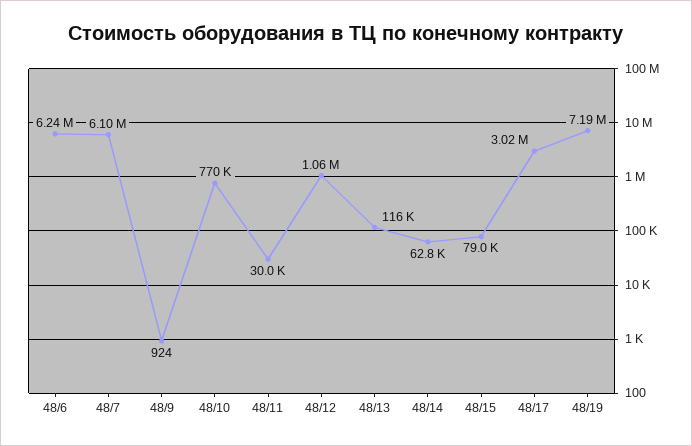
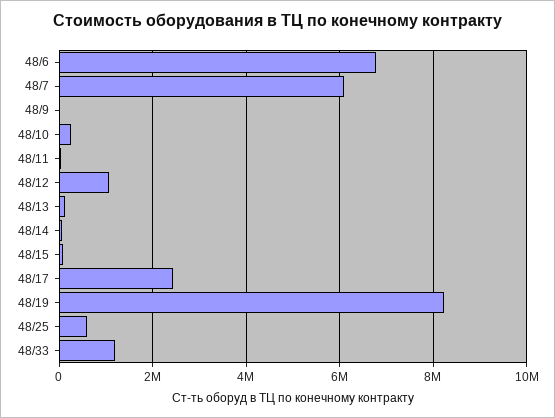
48/6: 6240000 -> 6800000
48/10: 770000 -> 200000
48/17: 3020000 -> 2400000
48/19: 7190000 -> 8200000
48/25: none -> 600000
48/33: none -> 1200000

